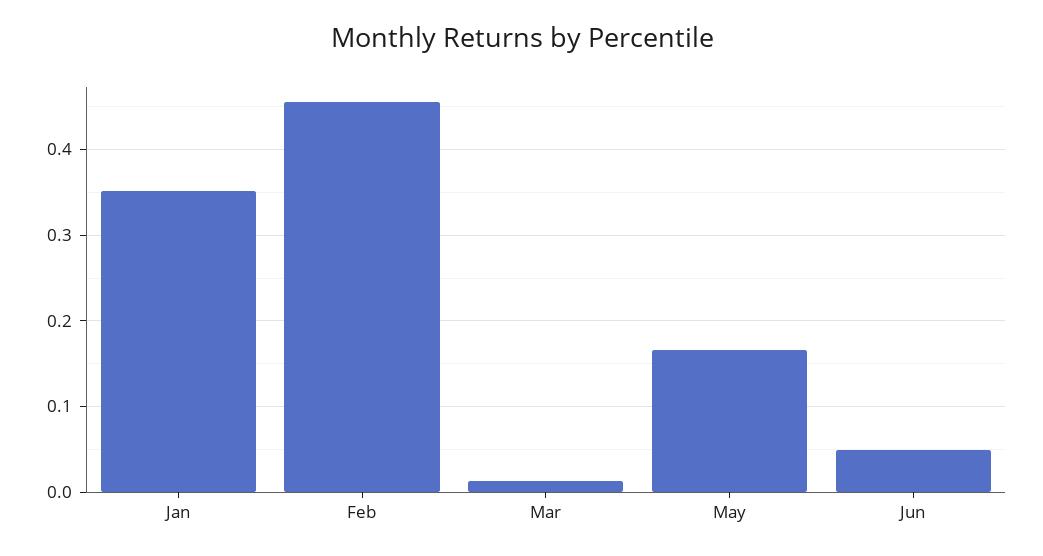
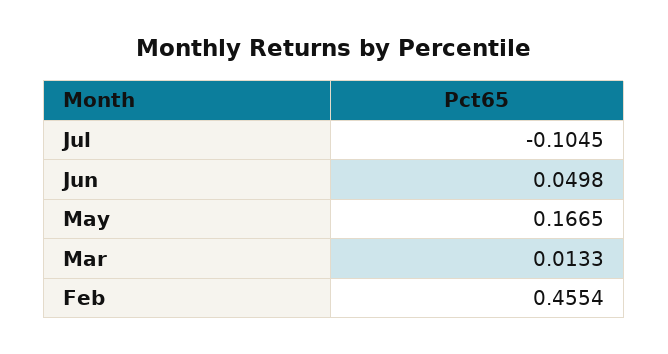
Jan: 0.35 -> none
Jul: none -> -0.1045

